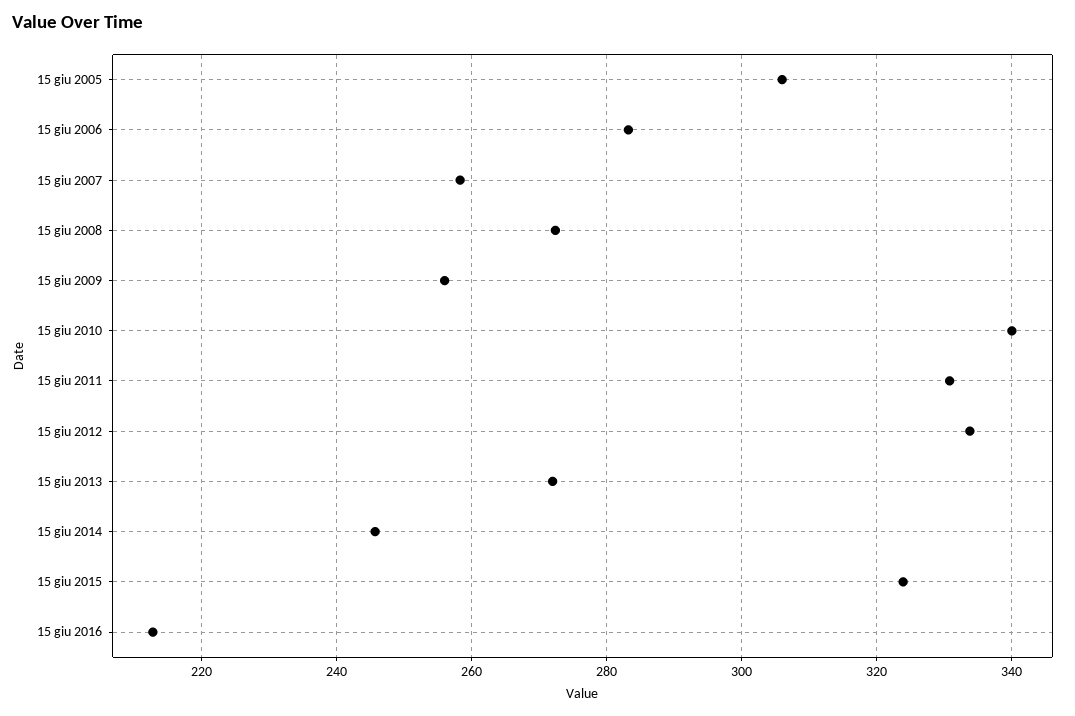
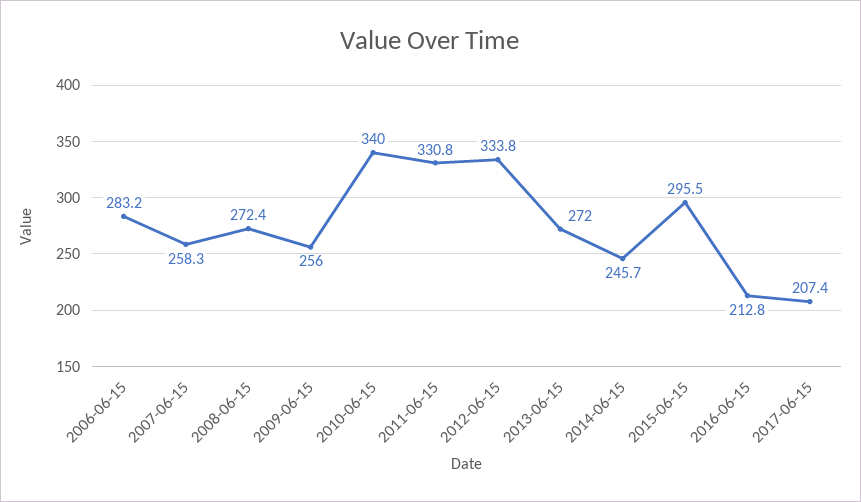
15 giu 2005: 306 -> none
15 giu 2015: 324 -> 295.5
2017-06-15: none -> 207.4

